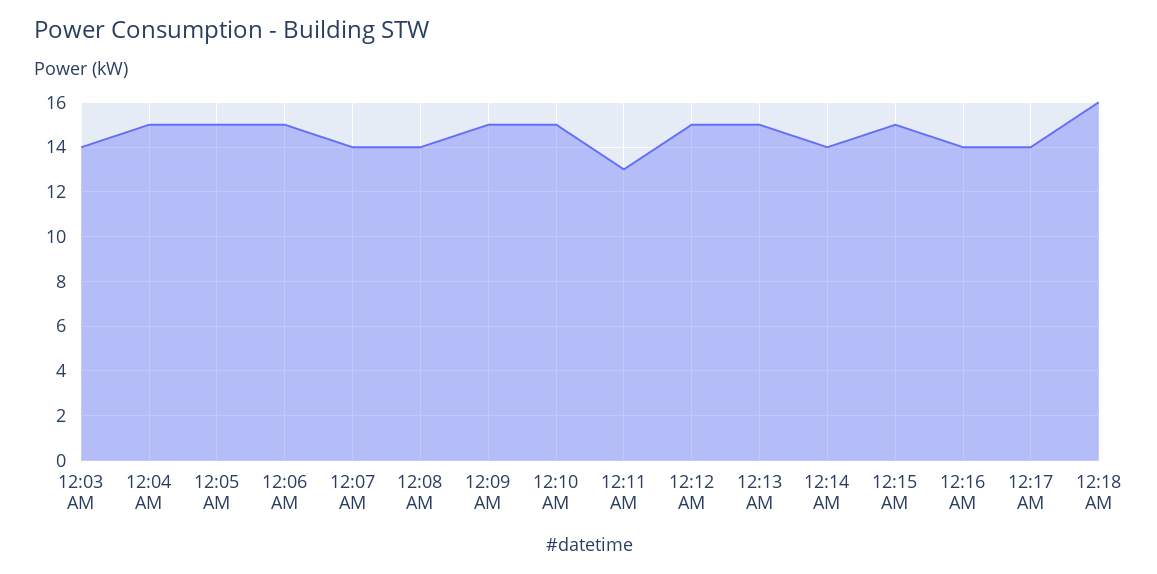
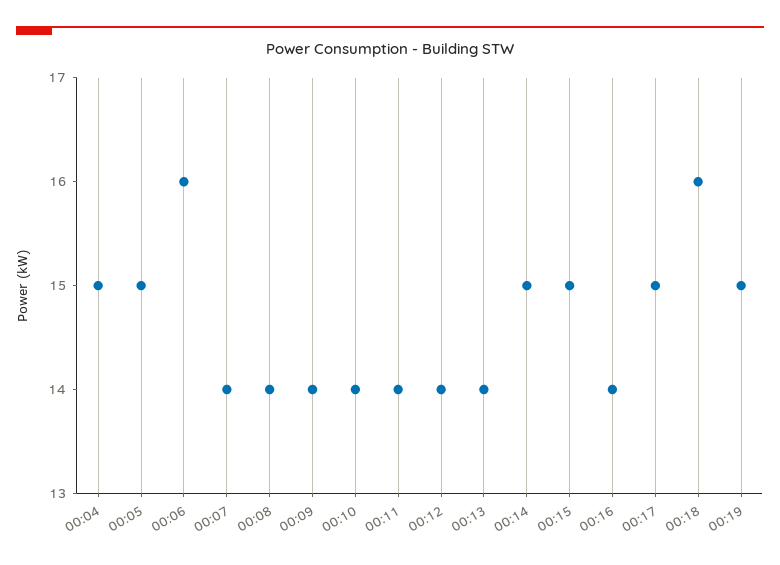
12:03 AM: 14 -> none
12:06 AM: 15 -> 16
12:09 AM: 15 -> 14
12:10 AM: 15 -> 14
12:11 AM: 13 -> 14
12:12 AM: 15 -> 14
12:13 AM: 15 -> 14
12:14 AM: 14 -> 15
12:17 AM: 14 -> 15
00:19: none -> 15

